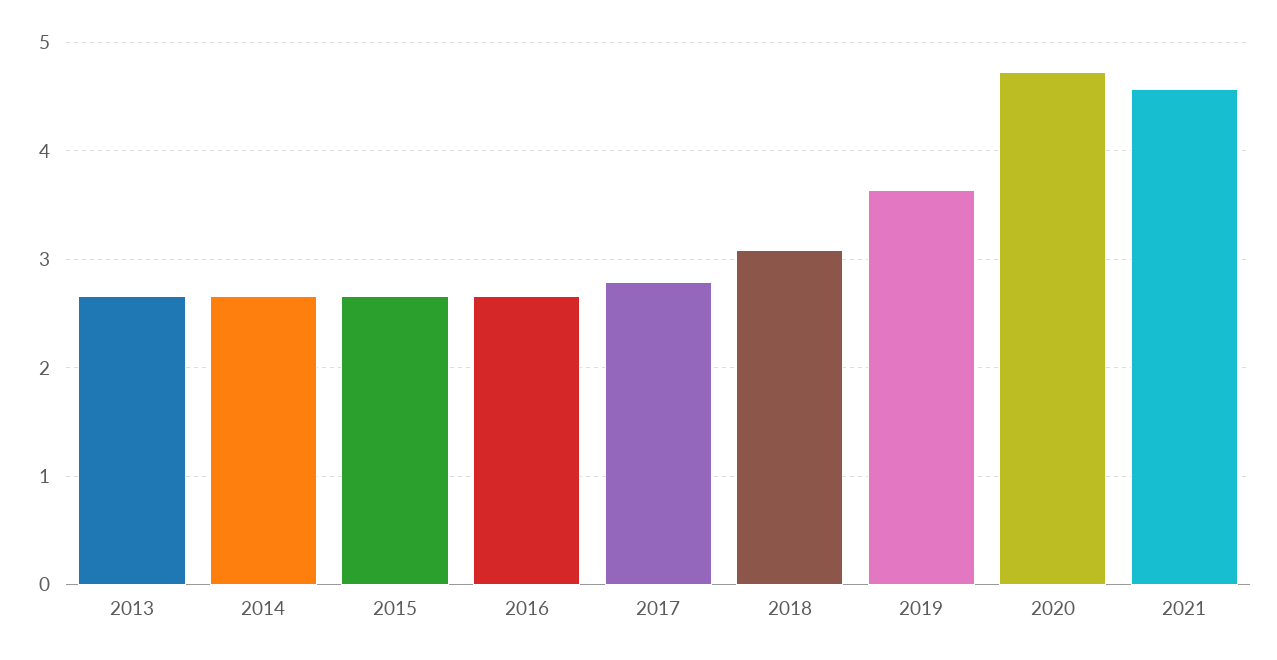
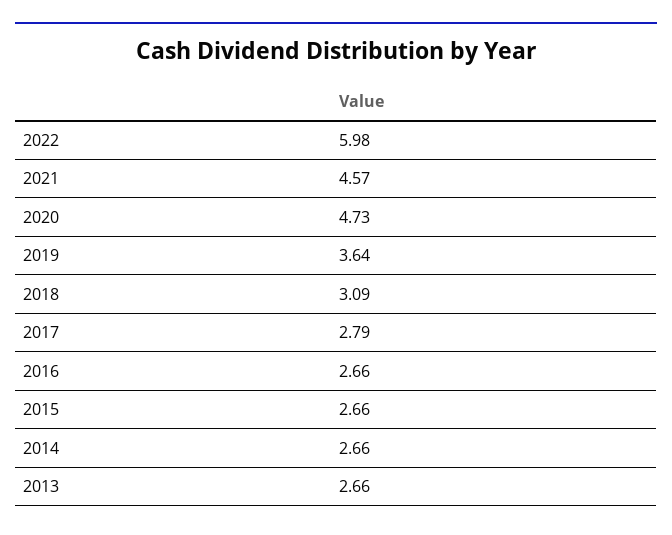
2022: none -> 5.98

